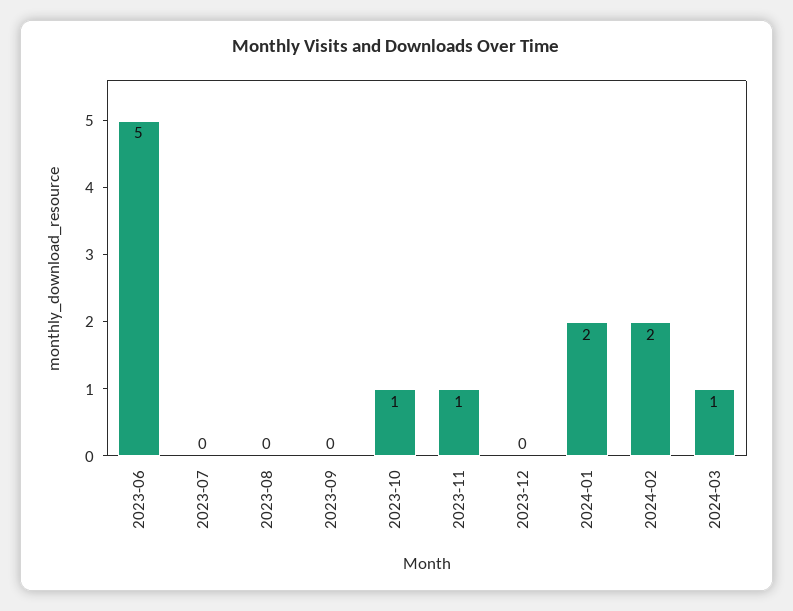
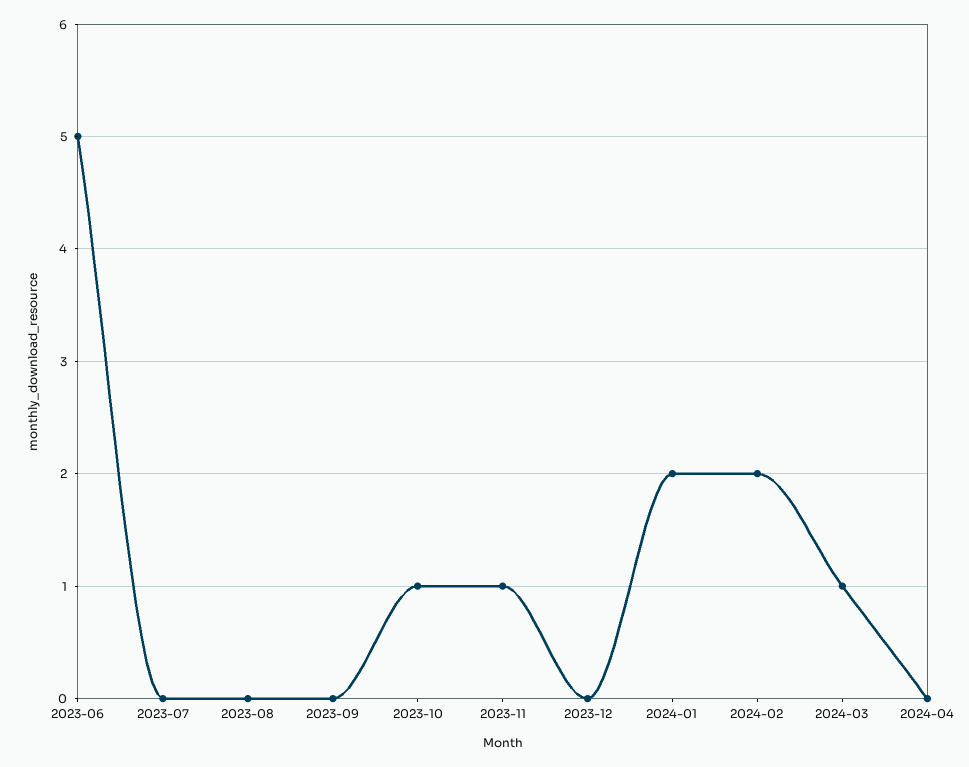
2024-04: none -> 0

